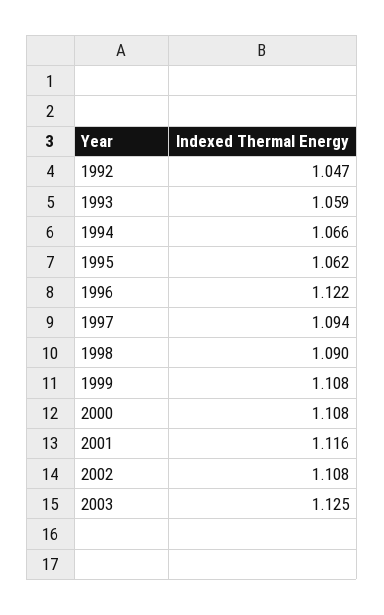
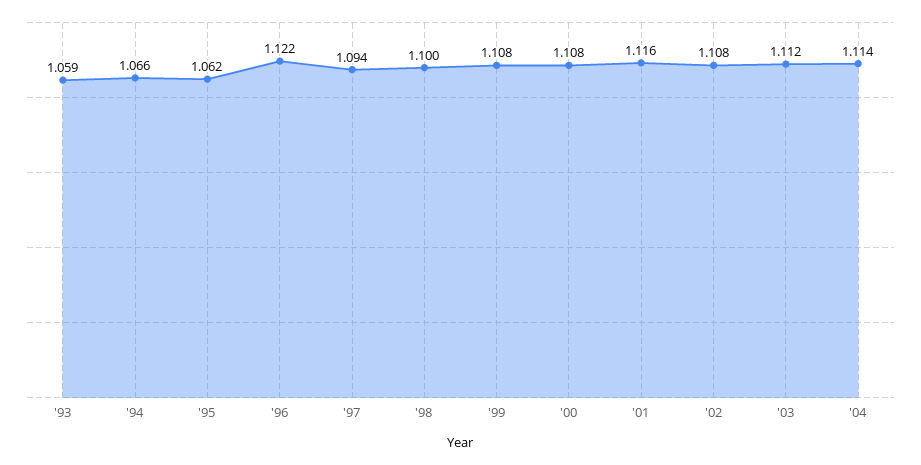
1992: 1.047 -> none
1998: 1.09 -> 1.1
2003: 1.125 -> 1.112
'04: none -> 1.114

